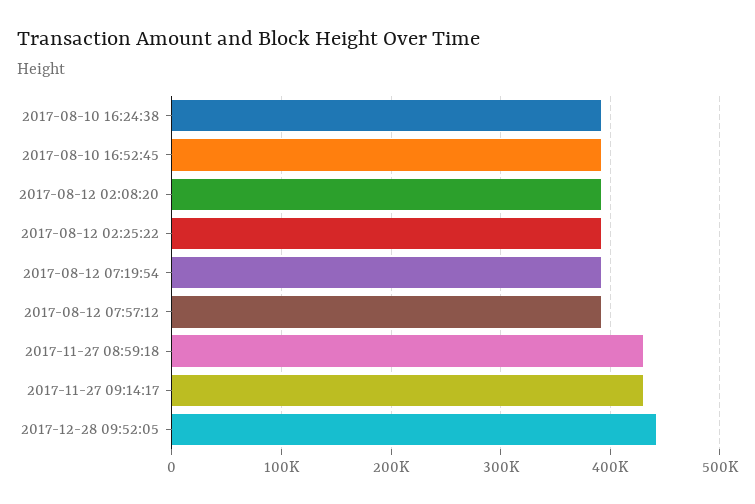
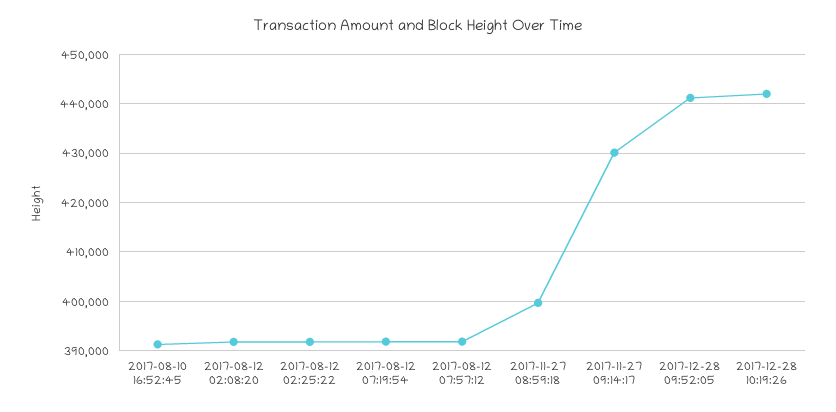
2017-08-10 16:24:38: 390000 -> none
2017-11-27 08:59:18: 430000 -> 400000
2017-12-28 10:19:26: none -> 442000

